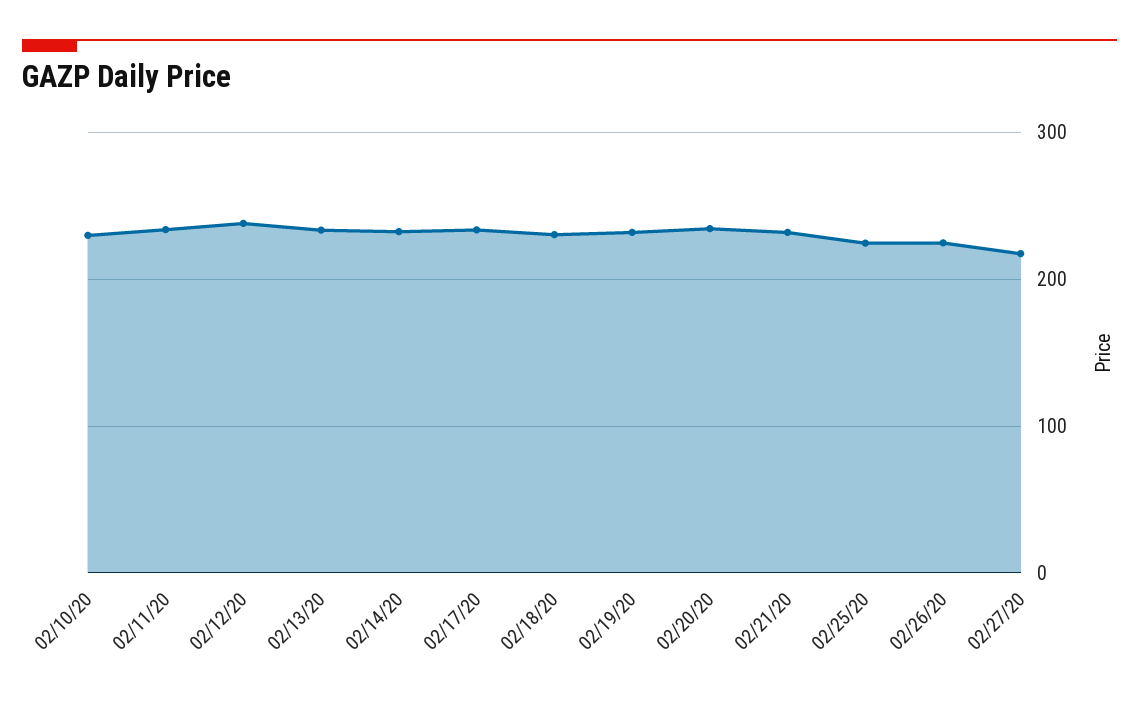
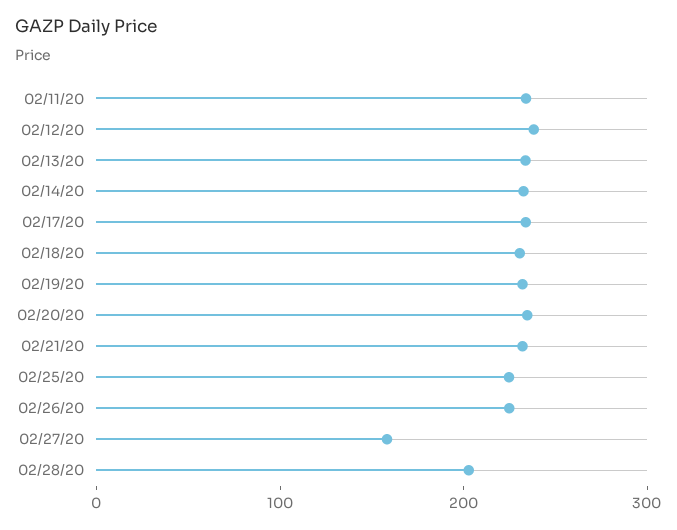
02/10/20: 230 -> none
02/27/20: 220 -> 160
02/28/20: none -> 200

